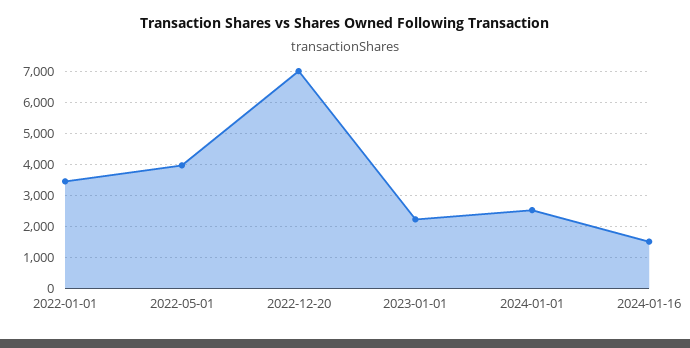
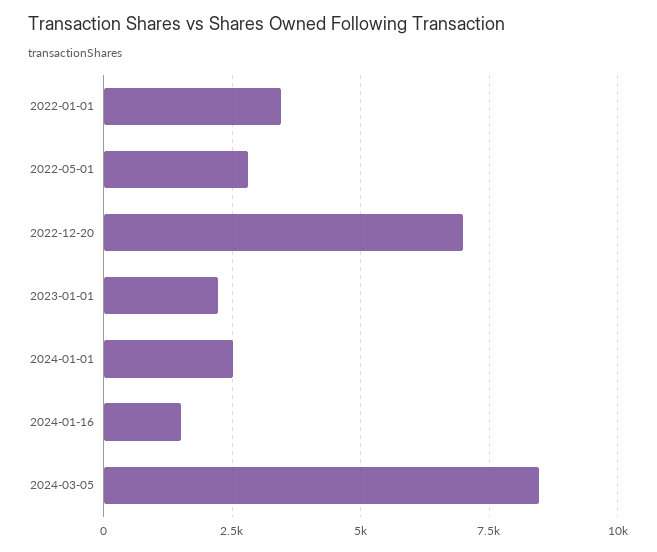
2022-05-01: 4000 -> 2750
2024-03-05: none -> 8500

